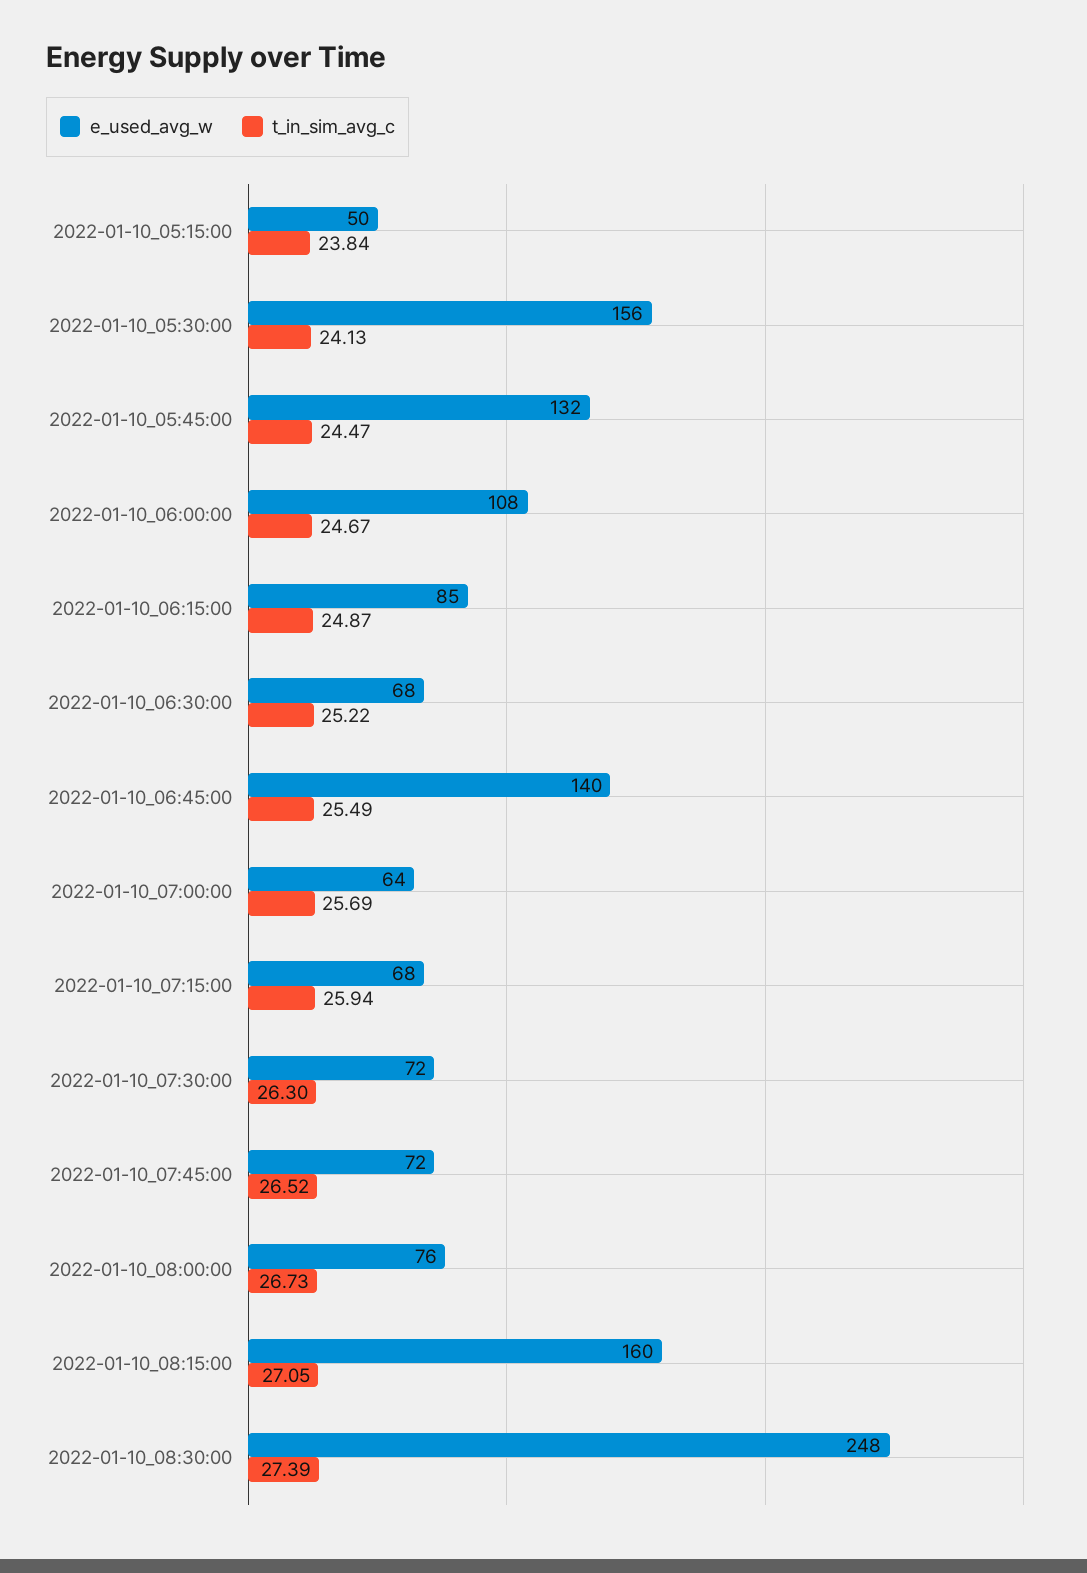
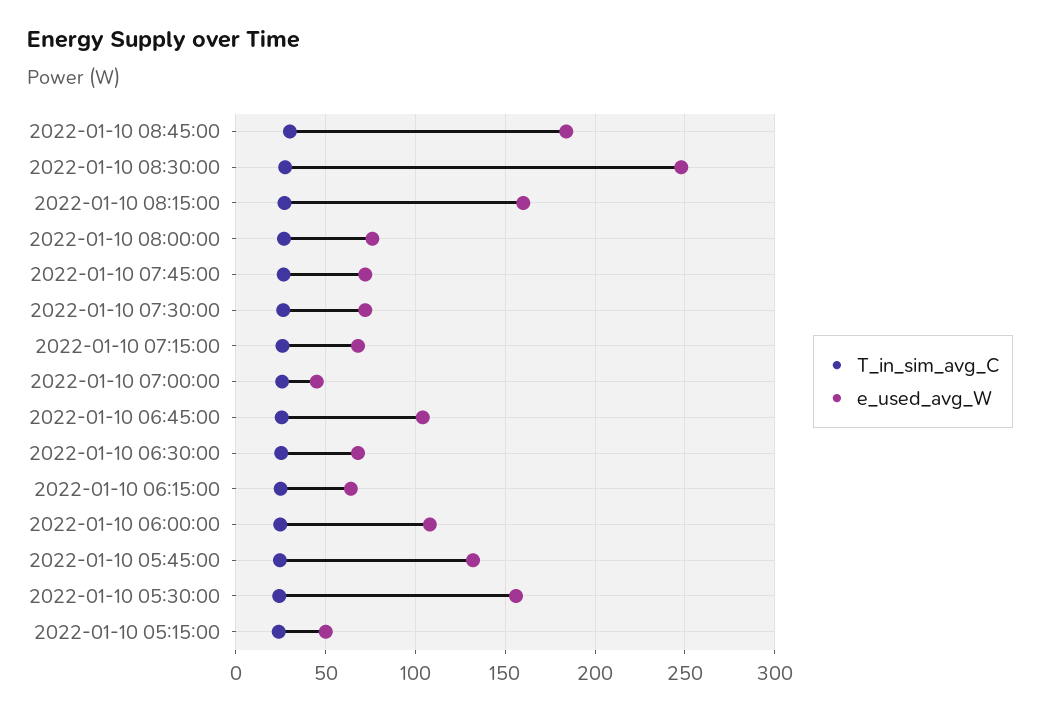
e_used_avg_w, 2022-01-10_06:15:00: 85 -> 65
e_used_avg_w, 2022-01-10_06:45:00: 140 -> 105
e_used_avg_w, 2022-01-10_07:00:00: 64 -> 45
t_in_sim_avg_c, 2022-01-10 08:45:00: none -> 30
e_used_avg_w, 2022-01-10 08:45:00: none -> 185

